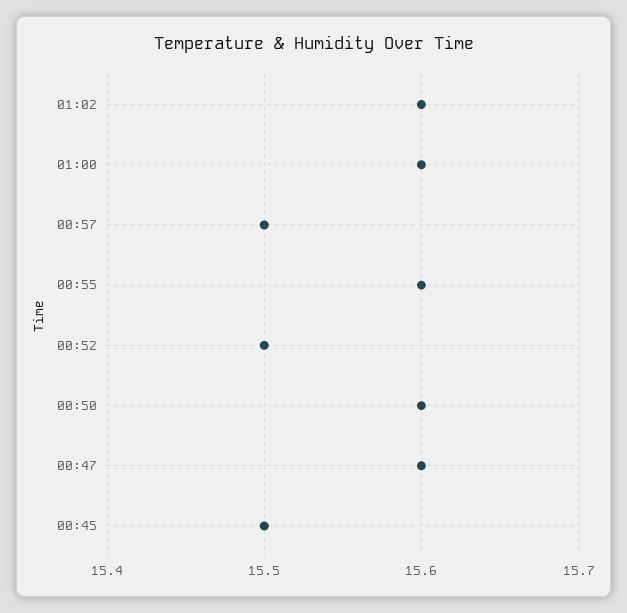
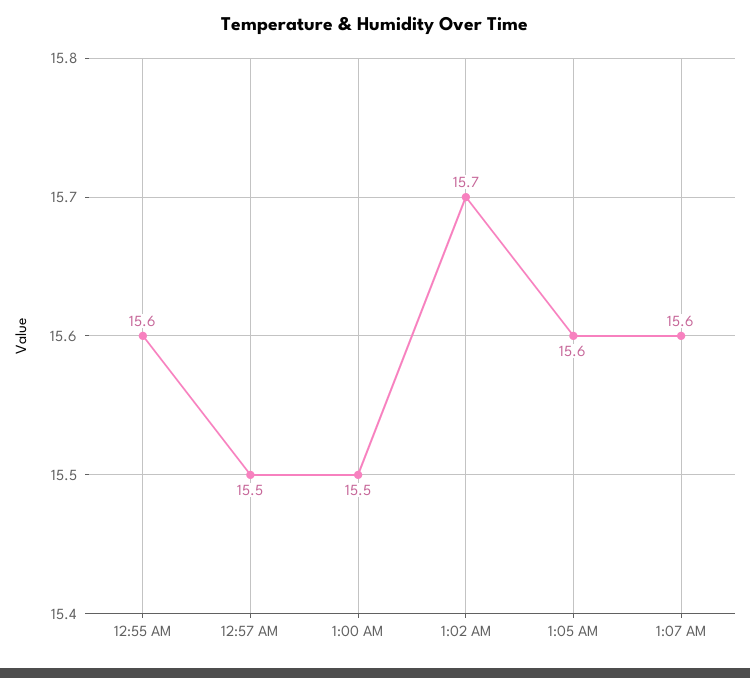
01:02: 15.6 -> 15.7
01:00: 15.6 -> 15.5
00:52: 15.5 -> none
00:50: 15.6 -> none
00:47: 15.6 -> none
00:45: 15.5 -> none
1:05 AM: none -> 15.6
1:07 AM: none -> 15.6

